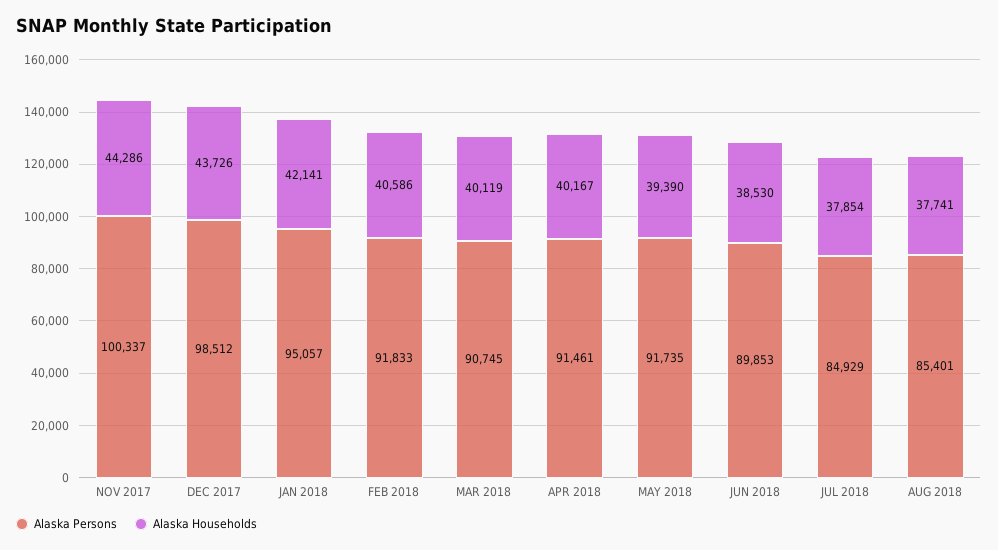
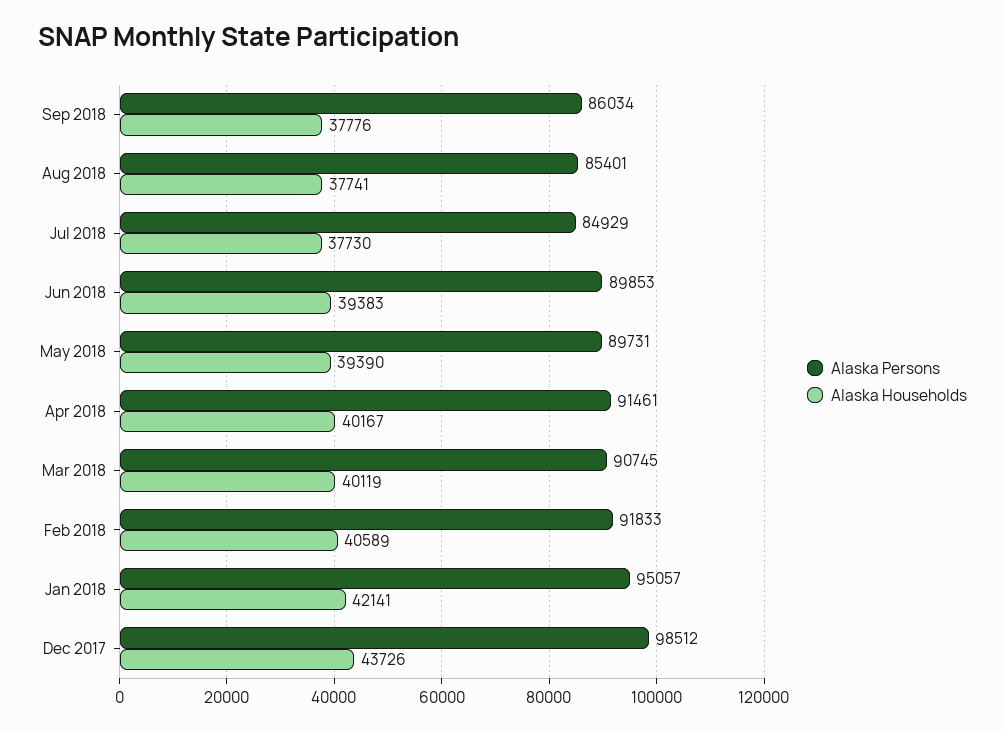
Alaska Persons, NOV 2017: 100337 -> none
Alaska Households, NOV 2017: 44286 -> none
Alaska Households, FEB 2018: 40586 -> 40589
Alaska Persons, MAY 2018: 91735 -> 89731
Alaska Households, JUN 2018: 38530 -> 39383
Alaska Households, JUL 2018: 37854 -> 37730
Alaska Persons, Sep 2018: none -> 86034
Alaska Households, Sep 2018: none -> 37776

